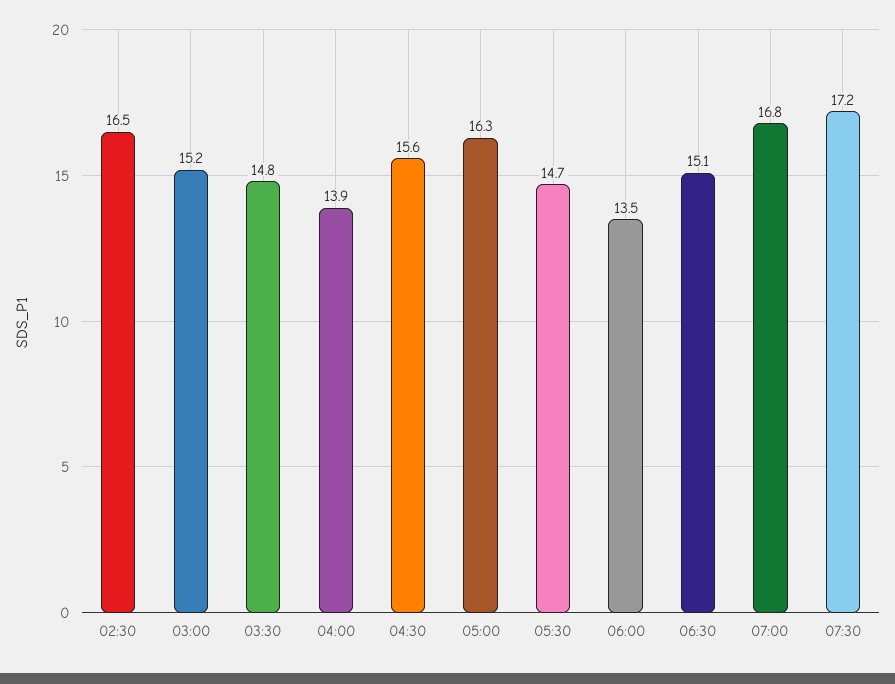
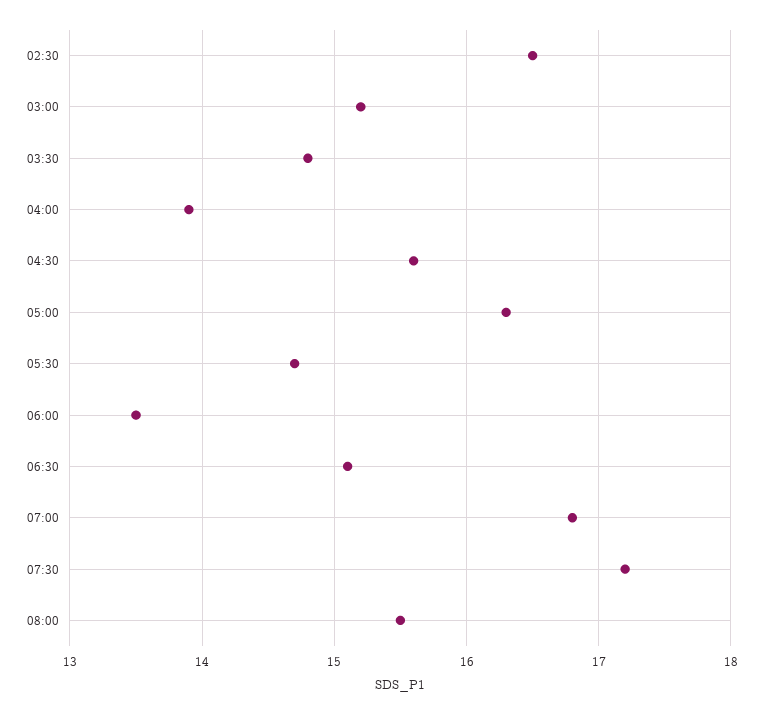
08:00: none -> 15.5

